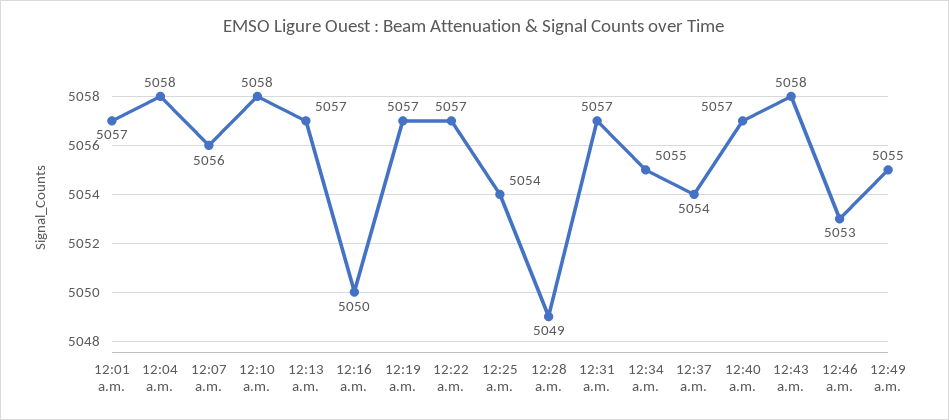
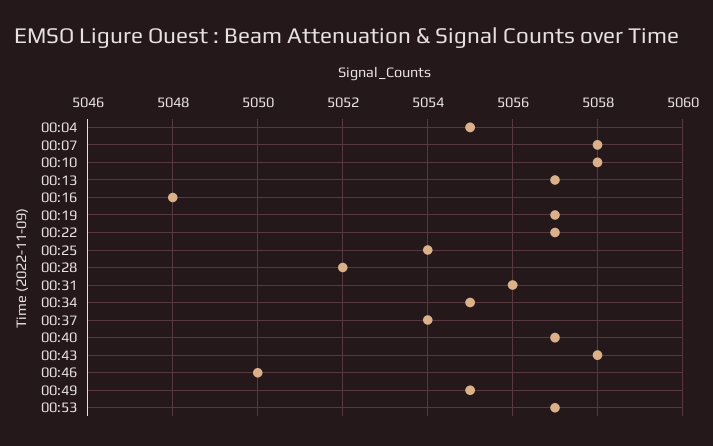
12:01 a.m.: 5057 -> none
12:04 a.m.: 5058 -> 5055
12:07 a.m.: 5056 -> 5058
12:16 a.m.: 5050 -> 5048
12:28 a.m.: 5049 -> 5052
12:31 a.m.: 5057 -> 5056
12:46 a.m.: 5053 -> 5050
00:53: none -> 5057

